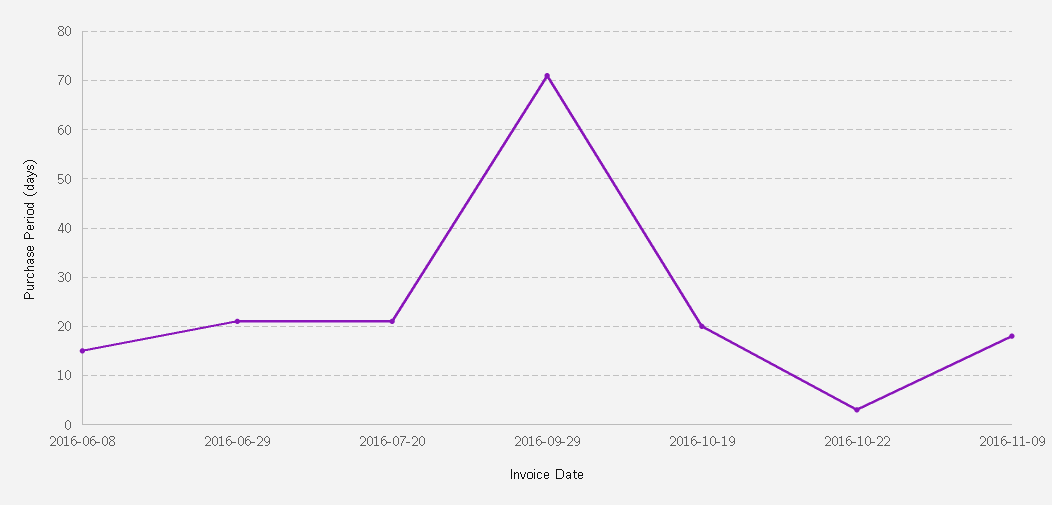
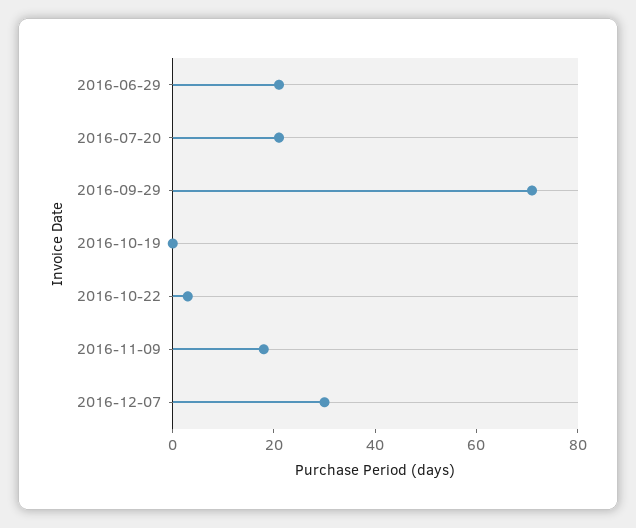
2016-06-08: 15 -> none
2016-10-19: 20 -> 0
2016-12-07: none -> 30

